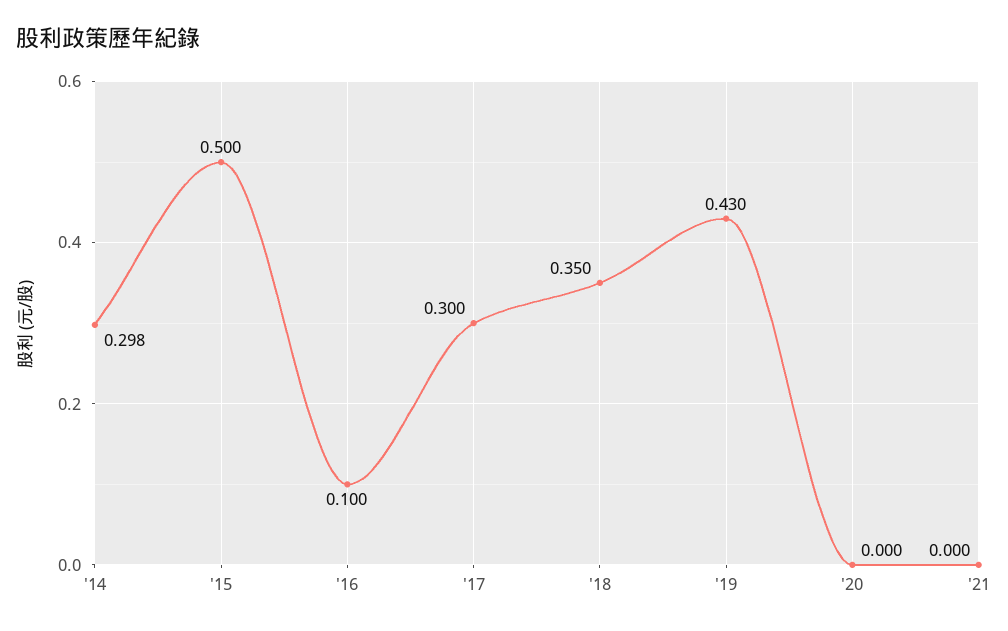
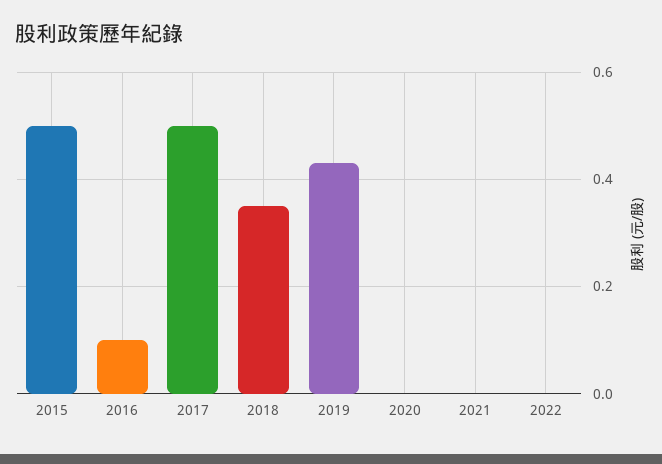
'14: 0.298 -> none
'17: 0.3 -> 0.5
2022: none -> 0

